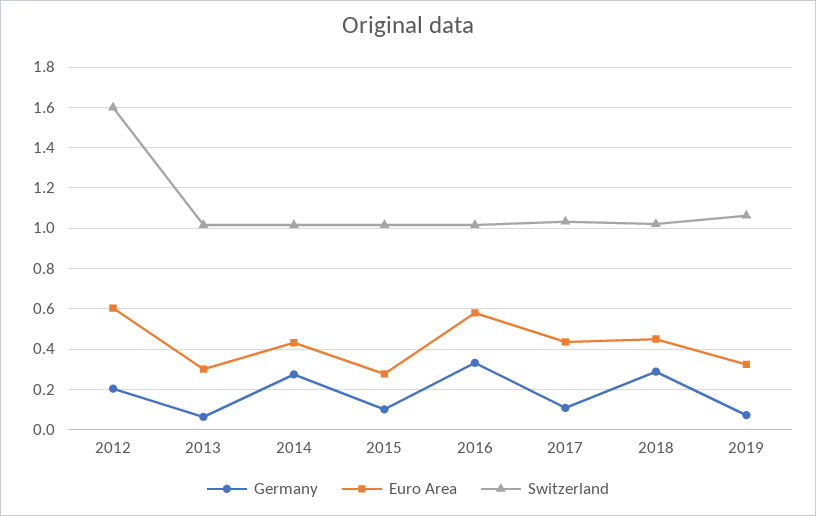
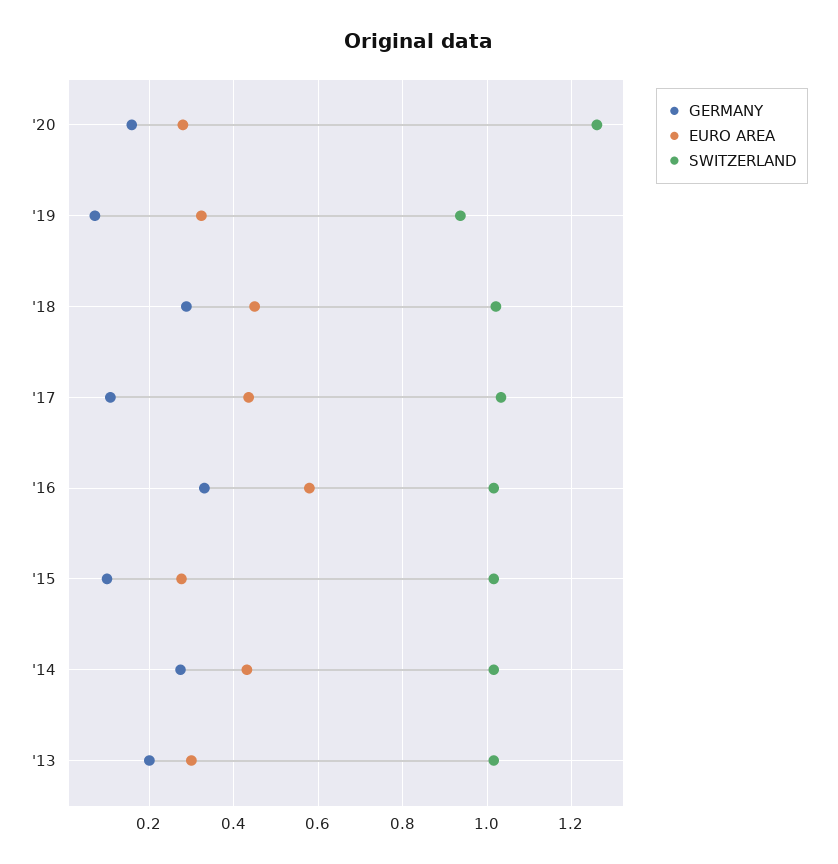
Germany, 2012: 0.2 -> none
Euro Area, 2012: 0.6 -> none
Switzerland, 2012: 1.6 -> none
Germany, 2013: 0.05 -> 0.2
Switzerland, 2019: 1.05 -> 0.94
Germany, '20: none -> 0.16
Euro Area, '20: none -> 0.28
Switzerland, '20: none -> 1.26

